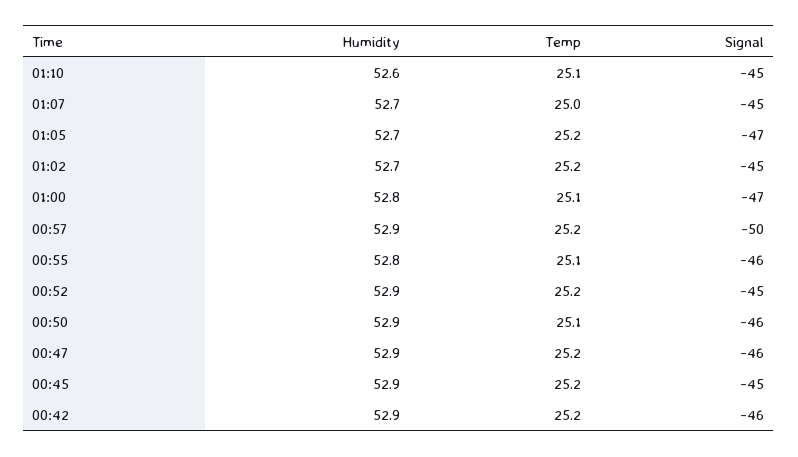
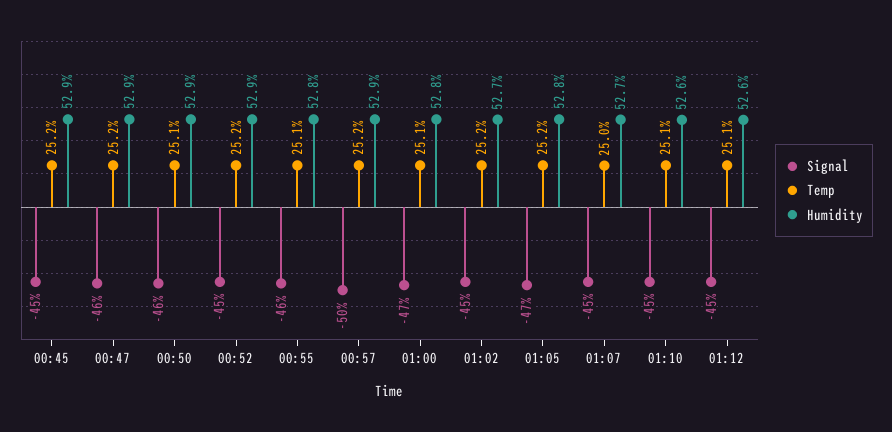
Humidity, 01:05: 52.7 -> 52.8
Humidity, 00:42: 52.9 -> none
Temp, 00:42: 25.2 -> none
Signal, 00:42: -46 -> none
Signal, 01:12: none -> -45
Temp, 01:12: none -> 25.1
Humidity, 01:12: none -> 52.6

